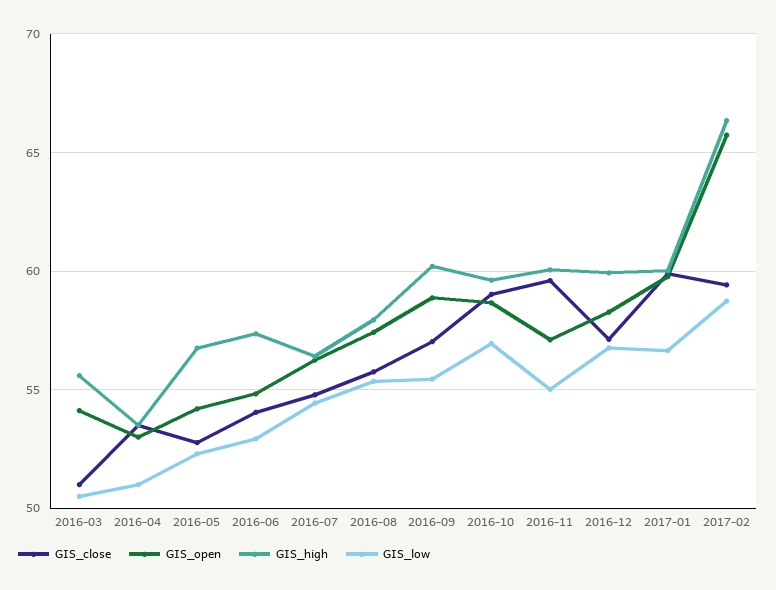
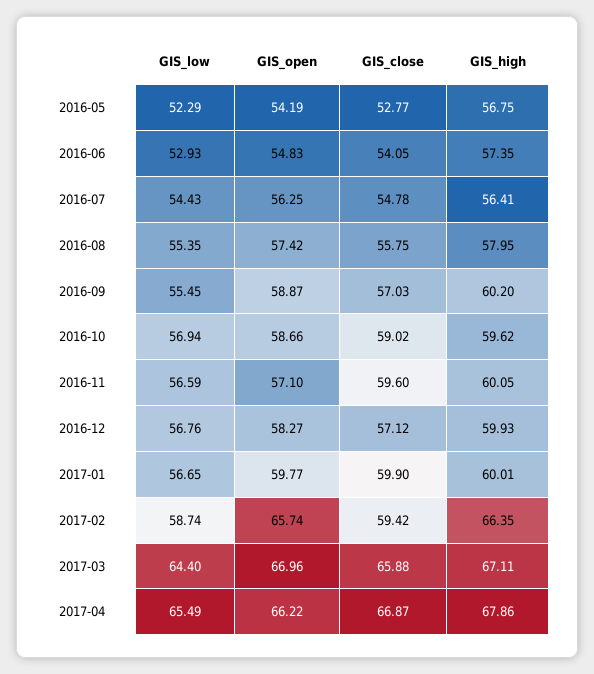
GIS_close, 2016-03: 51 -> none
GIS_open, 2016-03: 54 -> none
GIS_high, 2016-03: 55.5 -> none
GIS_low, 2016-03: 50.5 -> none
GIS_close, 2016-04: 53.5 -> none
GIS_open, 2016-04: 53 -> none
GIS_high, 2016-04: 53.5 -> none
GIS_low, 2016-04: 51 -> none
GIS_low, 2016-11: 55 -> 56.59
GIS_low, 2017-03: none -> 64.4
GIS_open, 2017-03: none -> 66.96
GIS_close, 2017-03: none -> 65.88
GIS_high, 2017-03: none -> 67.11
GIS_low, 2017-04: none -> 65.49
GIS_open, 2017-04: none -> 66.22
GIS_close, 2017-04: none -> 66.87
GIS_high, 2017-04: none -> 67.86

